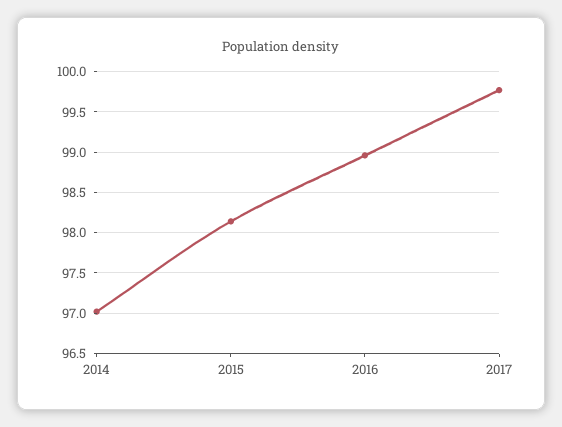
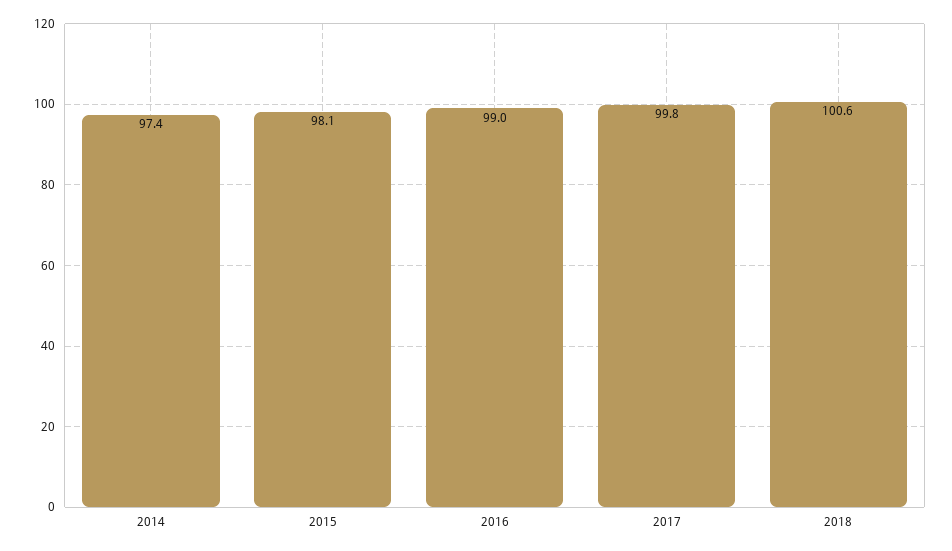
2014: 97 -> 97.4
2018: none -> 100.6

